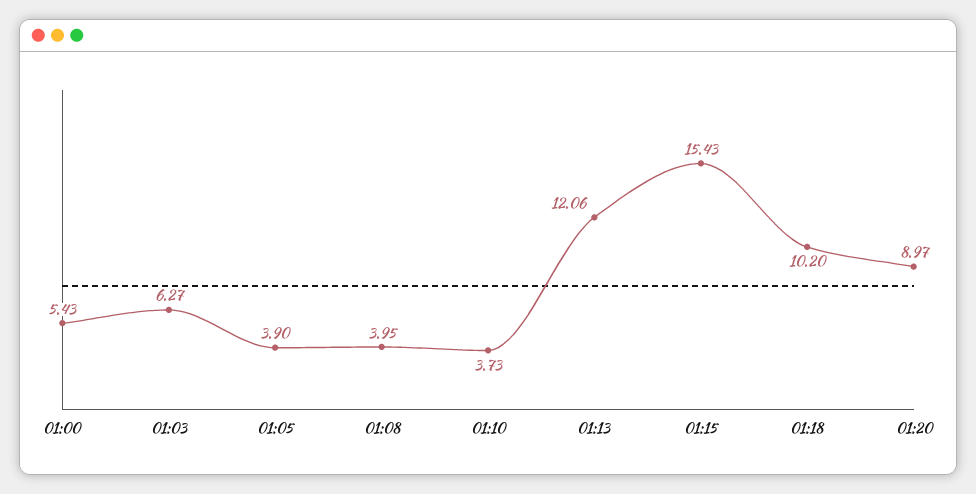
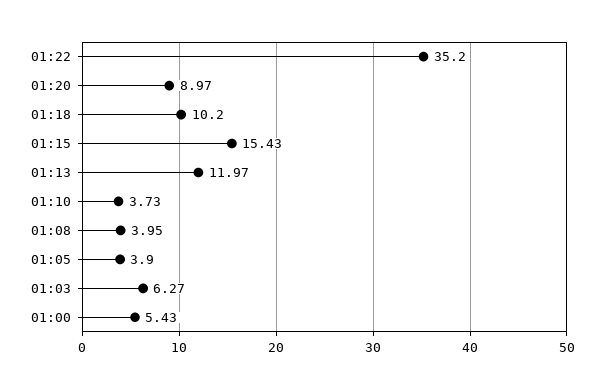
01:13: 12.06 -> 11.97
01:22: none -> 35.2

